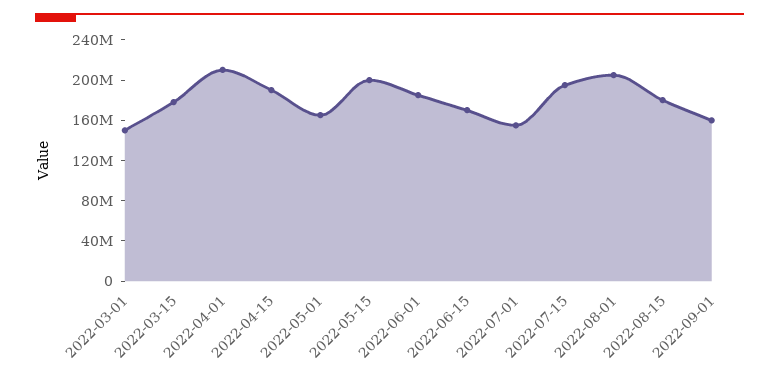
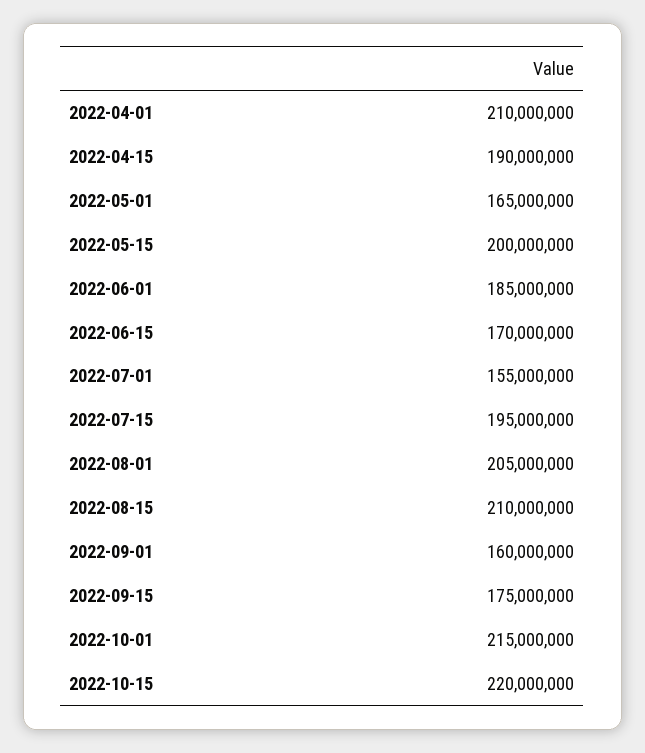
2022-03-01: 150000000 -> none
2022-03-15: 180000000 -> none
2022-08-15: 180000000 -> 210000000
2022-09-15: none -> 175000000
2022-10-01: none -> 215000000
2022-10-15: none -> 220000000

